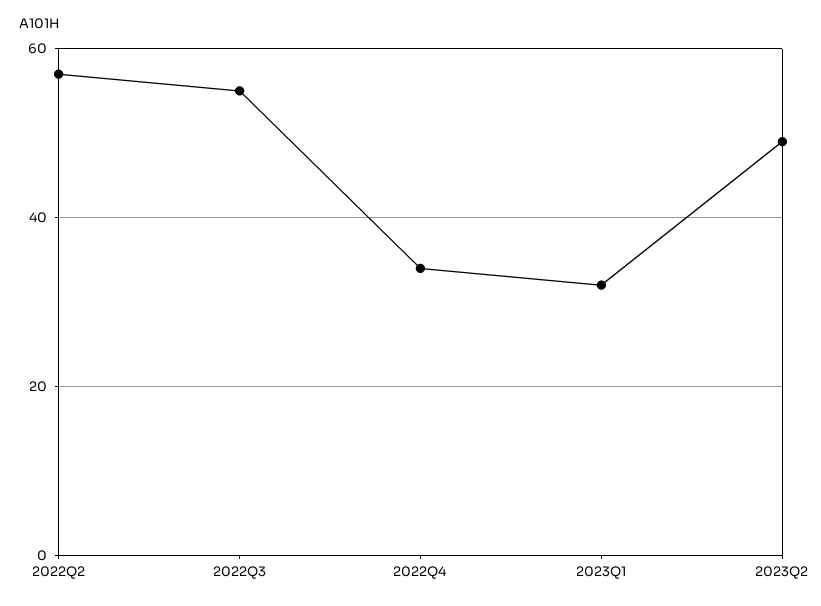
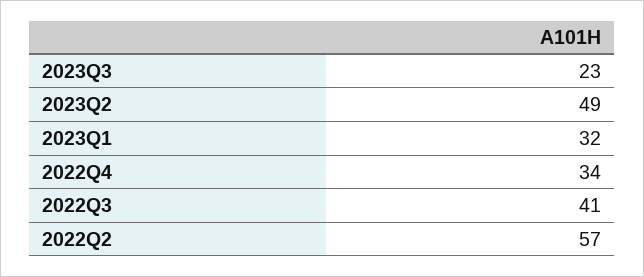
2022Q3: 55 -> 41
2023Q3: none -> 23

